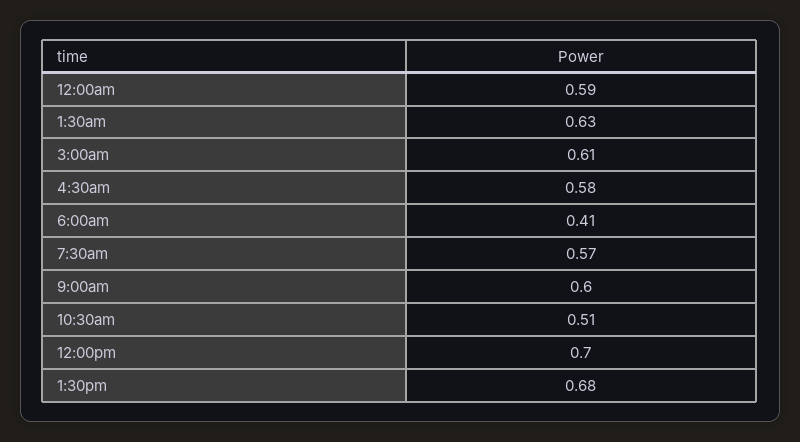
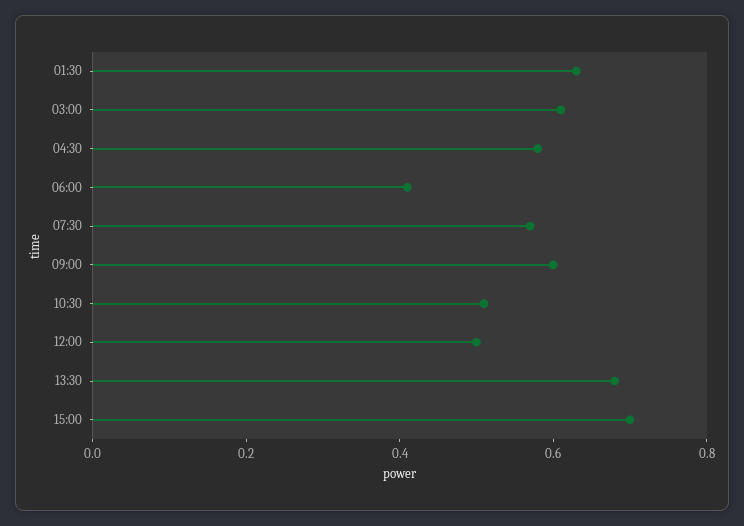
12:00am: 0.59 -> none
12:00pm: 0.7 -> 0.5
15:00: none -> 0.7

